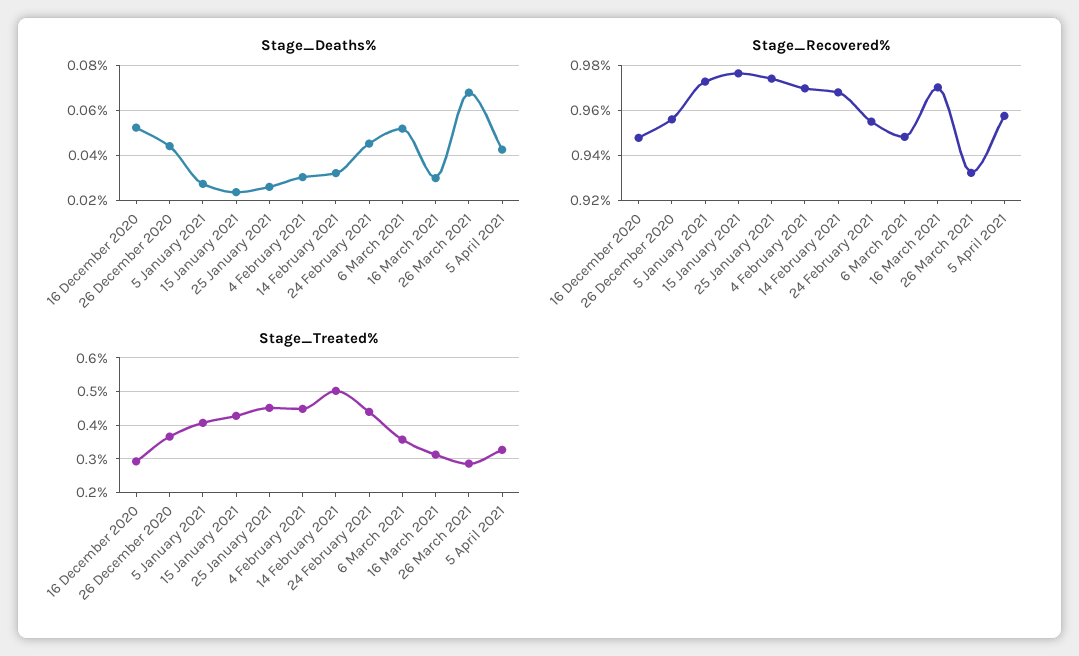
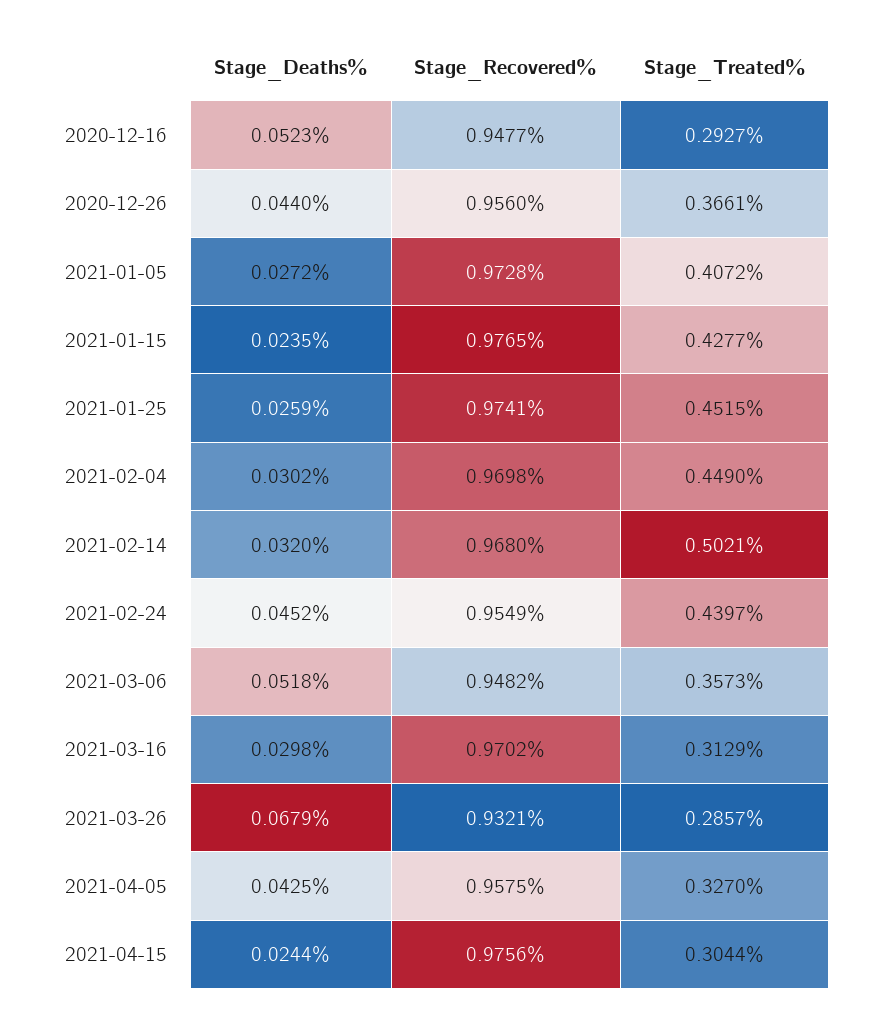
Stage_Deaths%, 2021-04-15: none -> 0.0244
Stage_Recovered%, 2021-04-15: none -> 0.9756
Stage_Treated%, 2021-04-15: none -> 0.3044

